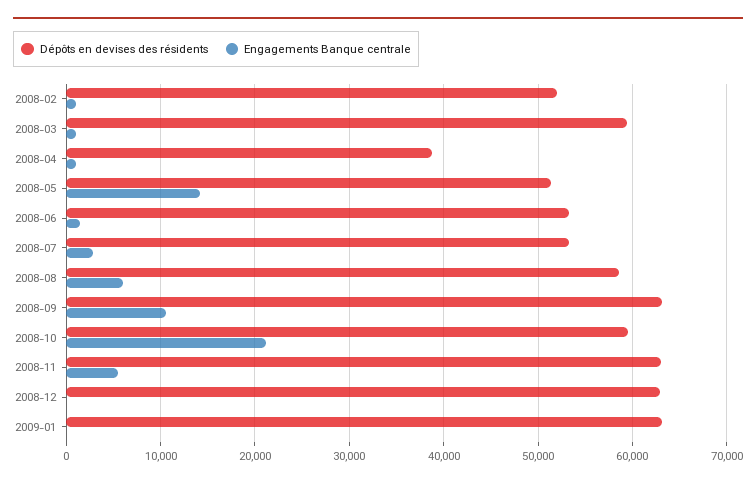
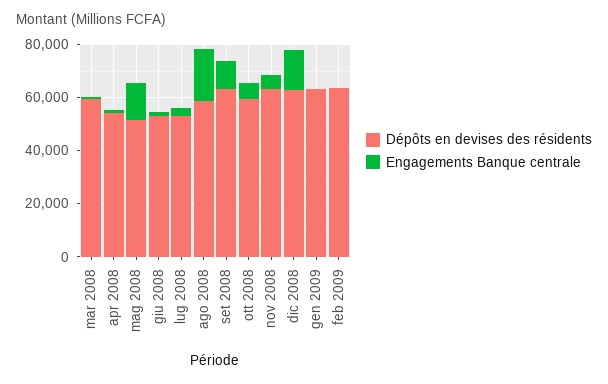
Dépôts en devises des résidents, 2008-02: 52000 -> none
Engagements Banque centrale, 2008-02: 1000 -> none
Dépôts en devises des résidents, 2008-04: 39000 -> 55000
Engagements Banque centrale, 2008-08: 6000 -> 20000
Engagements Banque centrale, 2008-10: 21000 -> 5000
Engagements Banque centrale, 2008-12: 0 -> 15000
Dépôts en devises des résidents, feb 2009: none -> 65000
Engagements Banque centrale, feb 2009: none -> 0

